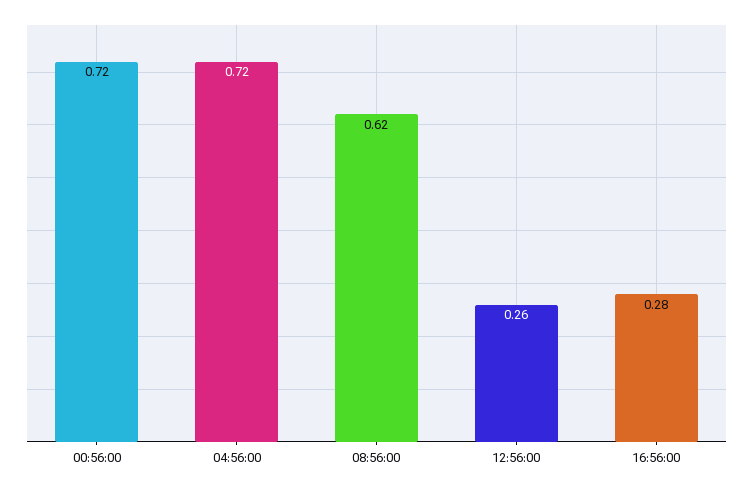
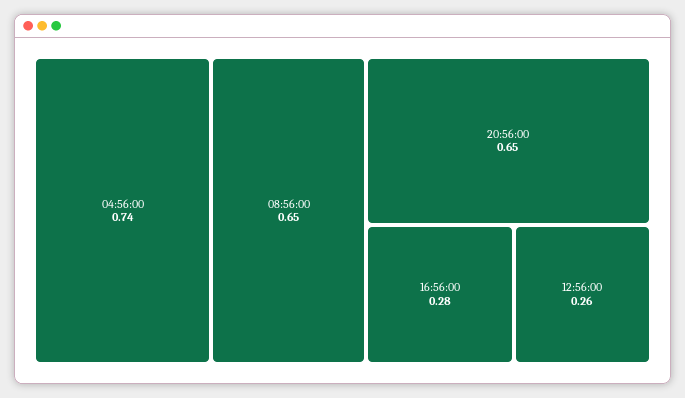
00:56:00: 0.72 -> none
04:56:00: 0.72 -> 0.74
08:56:00: 0.62 -> 0.65
20:56:00: none -> 0.65

